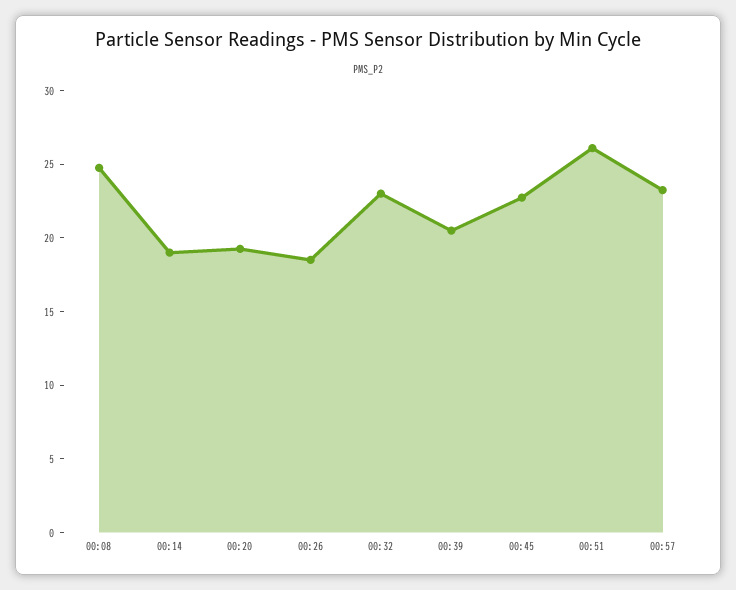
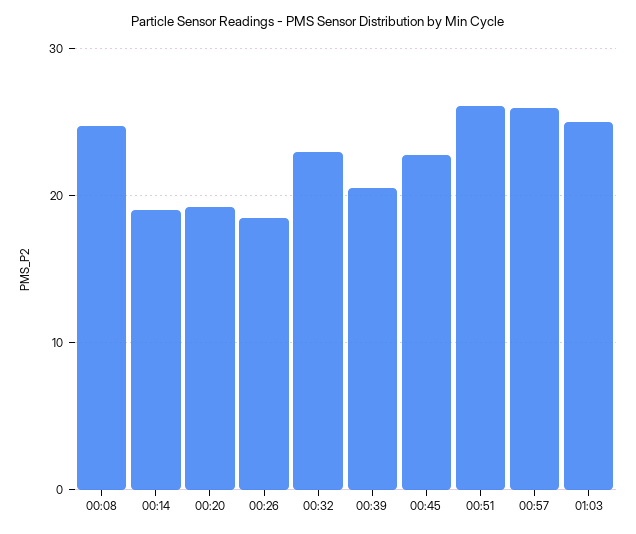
00:57: 23 -> 26
01:03: none -> 25

